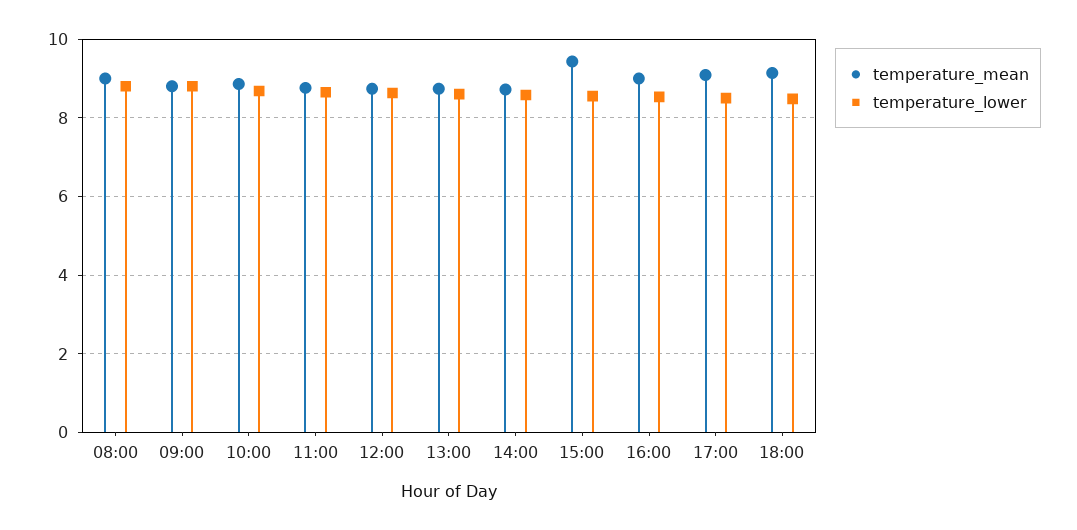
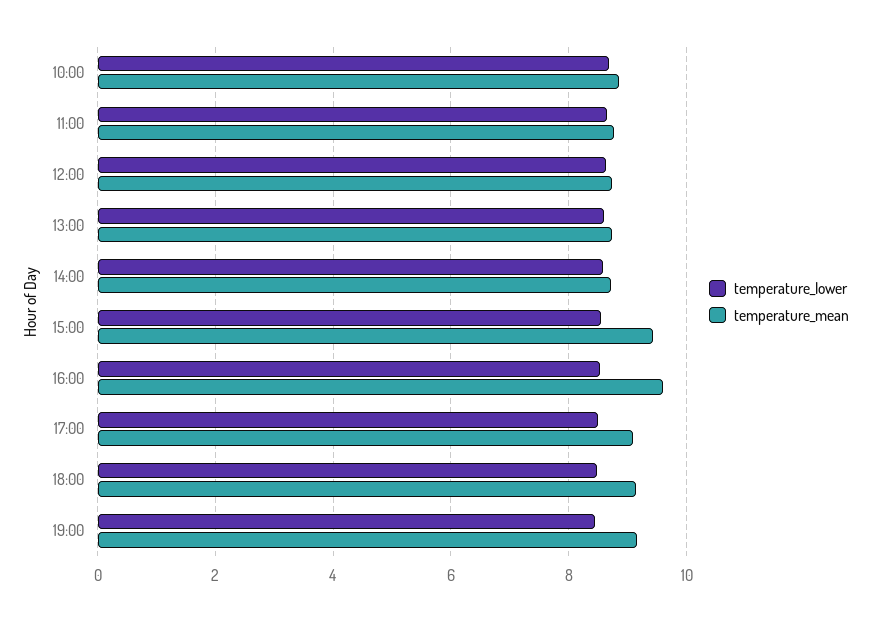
temperature_mean, 08:00: 9 -> none
temperature_lower, 08:00: 8.8 -> none
temperature_mean, 09:00: 8.8 -> none
temperature_lower, 09:00: 8.8 -> none
temperature_mean, 16:00: 9 -> 9.6
temperature_lower, 19:00: none -> 8.4
temperature_mean, 19:00: none -> 9.2

